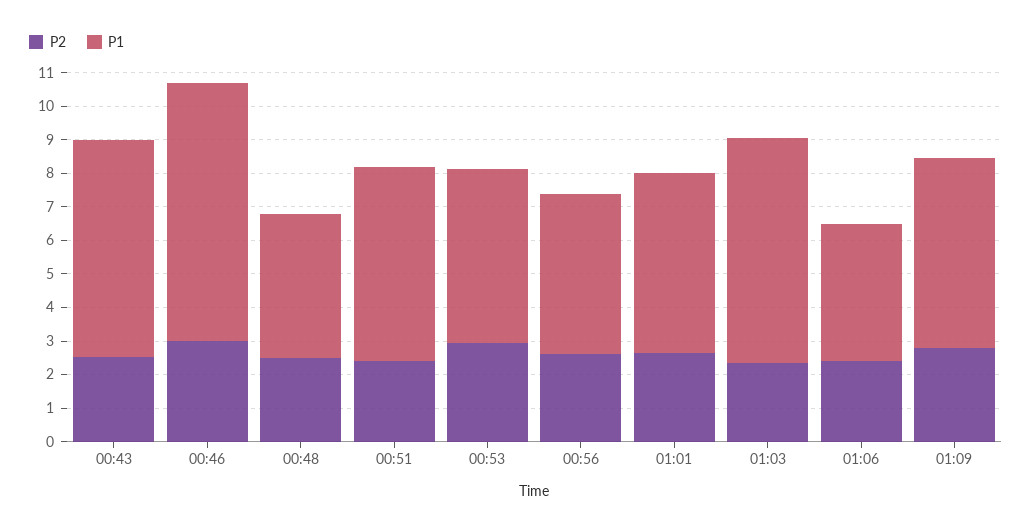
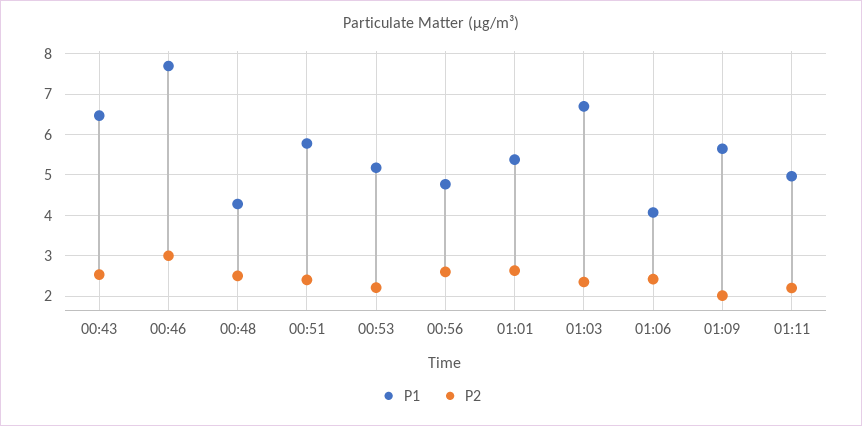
P2, 00:53: 3 -> 2.2
P2, 01:09: 2.75 -> 2
P1, 01:11: none -> 5
P2, 01:11: none -> 2.2

